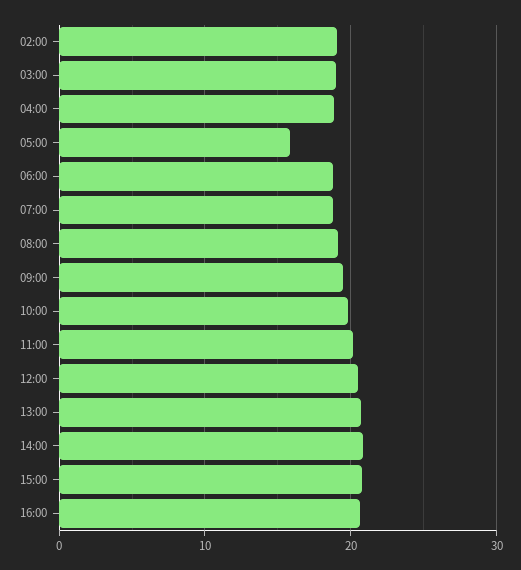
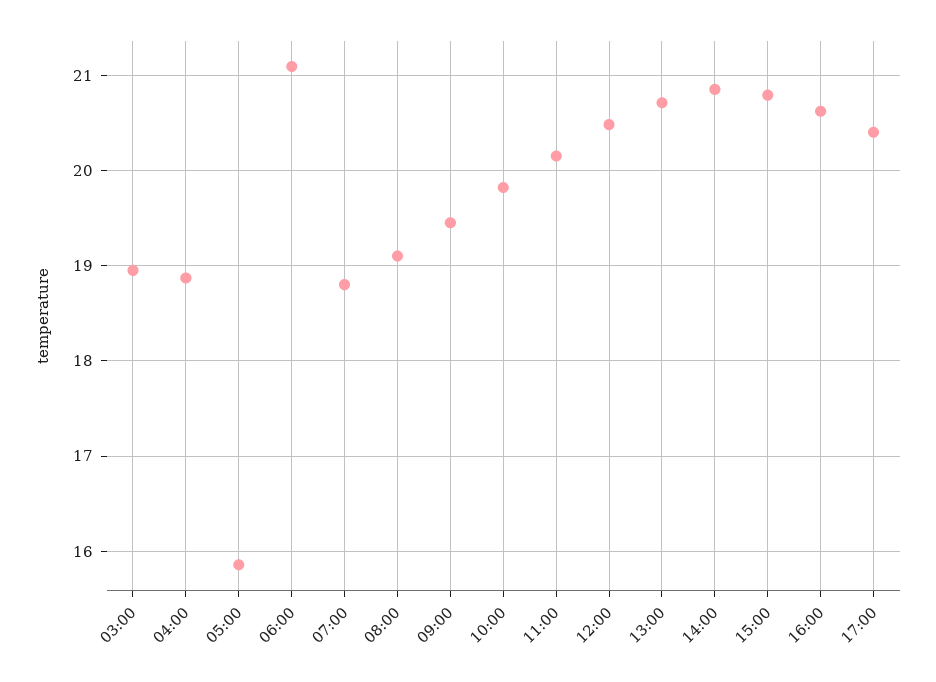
02:00: 19 -> none
06:00: 19 -> 21.1
17:00: none -> 20.4

